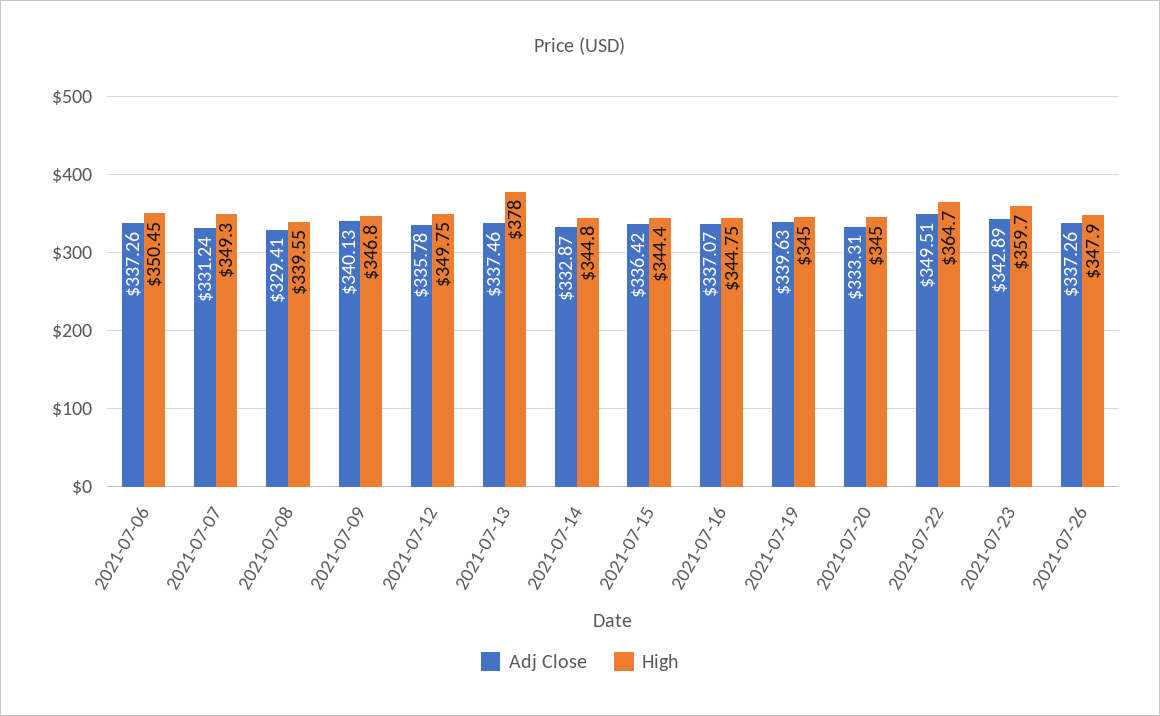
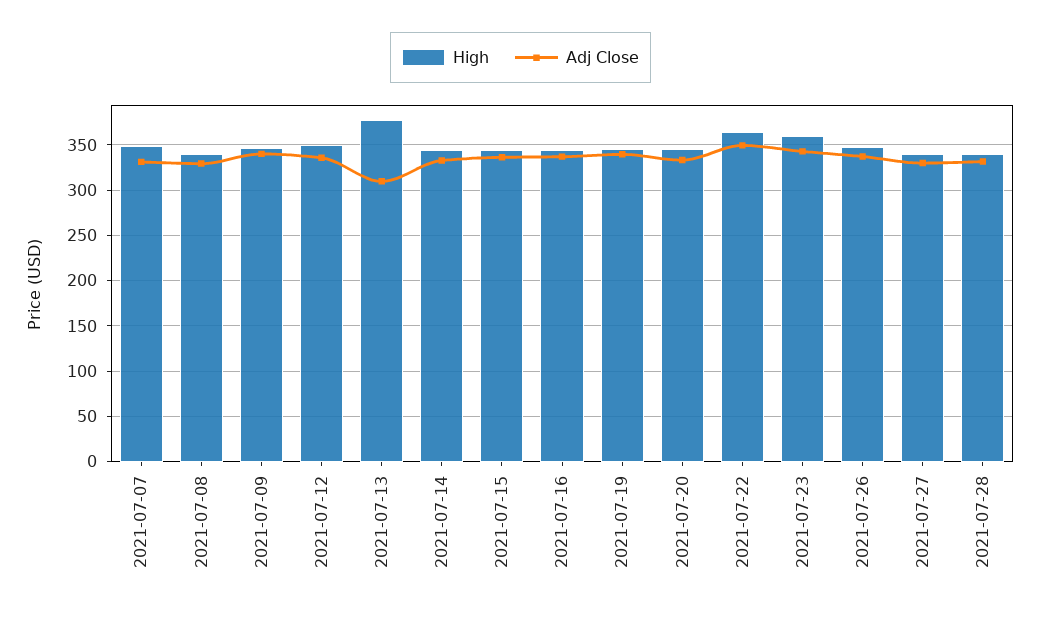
Adj Close, 2021-07-06: 337.26 -> none
High, 2021-07-06: 350.45 -> none
Adj Close, 2021-07-13: 337.46 -> 310
High, 2021-07-27: none -> 340
Adj Close, 2021-07-27: none -> 330
High, 2021-07-28: none -> 340
Adj Close, 2021-07-28: none -> 330

